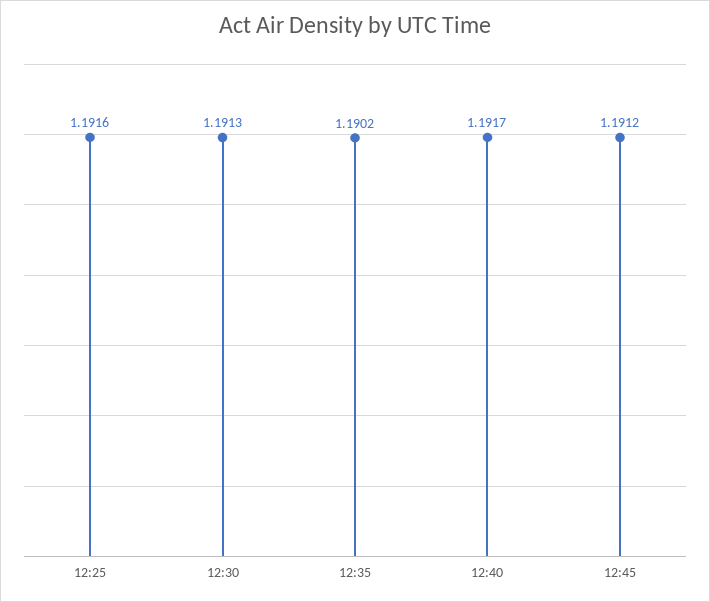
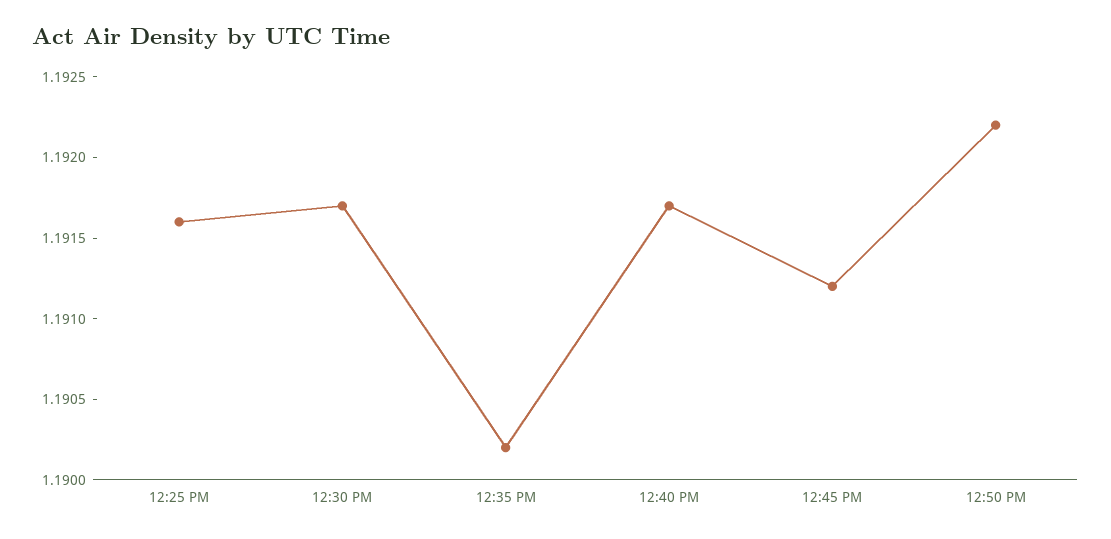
12:30: 1.1913 -> 1.1917
12:50 PM: none -> 1.1922

